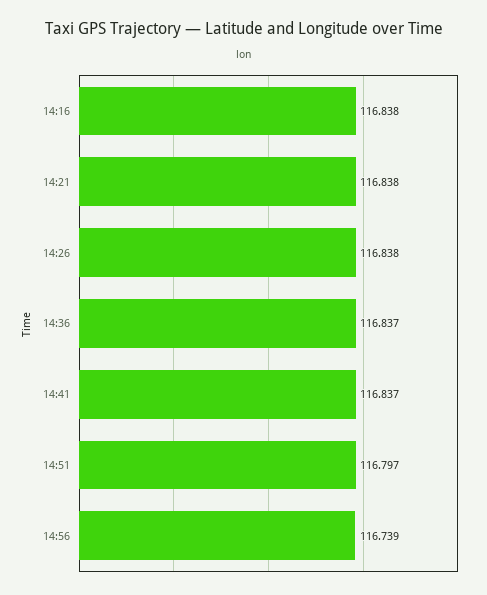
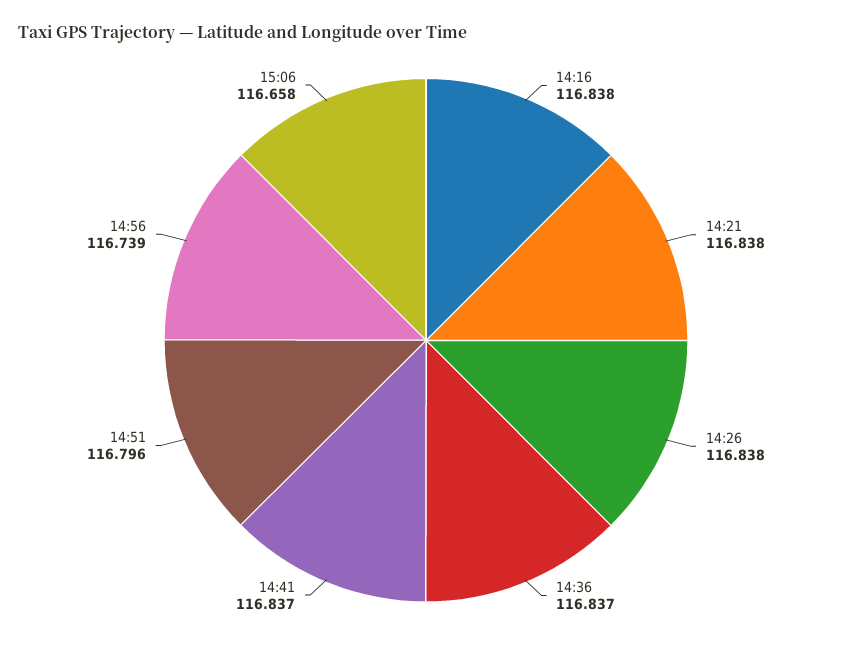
14:51: 116.797 -> 116.796
15:06: none -> 116.658

